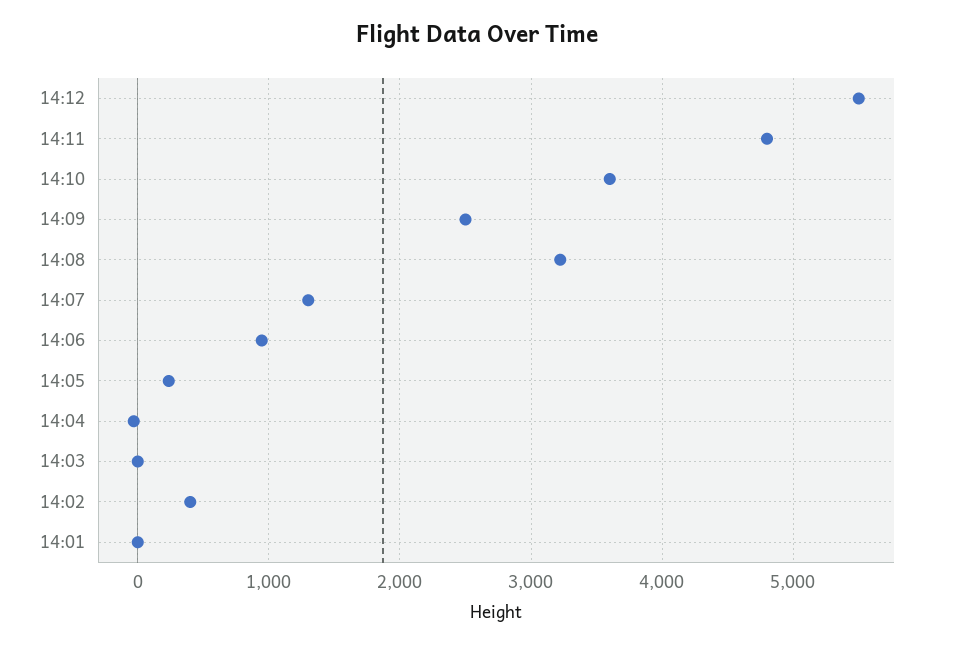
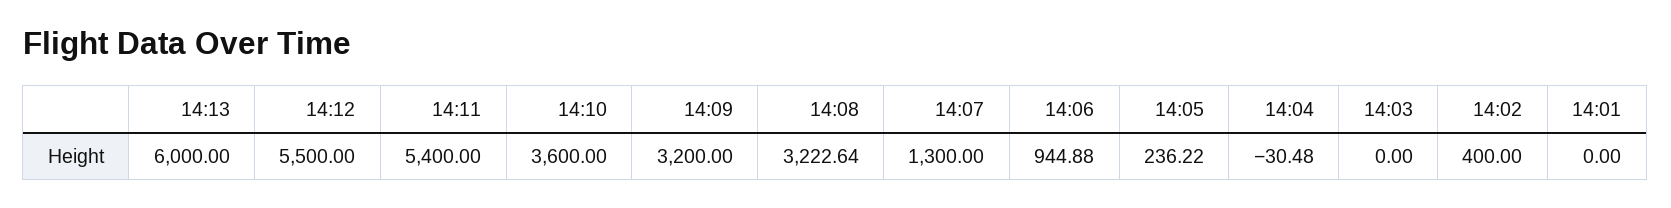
14:11: 4800 -> 5400
14:09: 2500 -> 3200
14:13: none -> 6000

